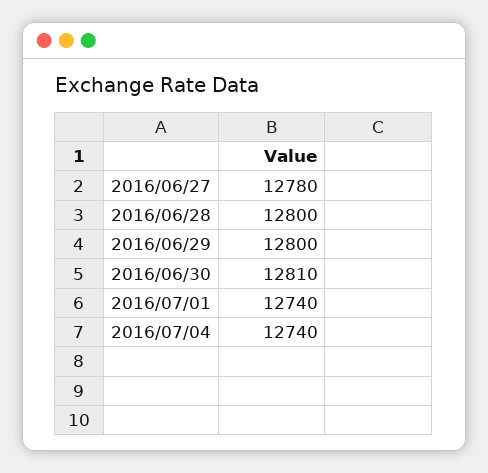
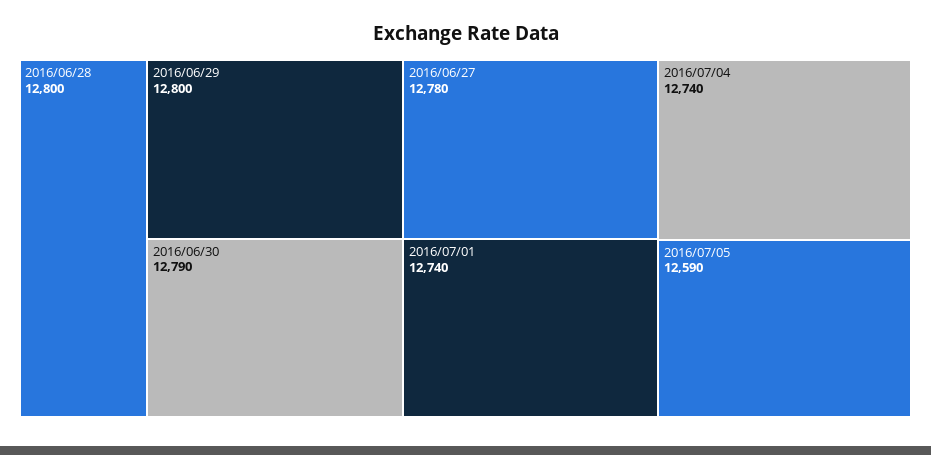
2016/06/30: 12810 -> 12790
2016/07/05: none -> 12590

